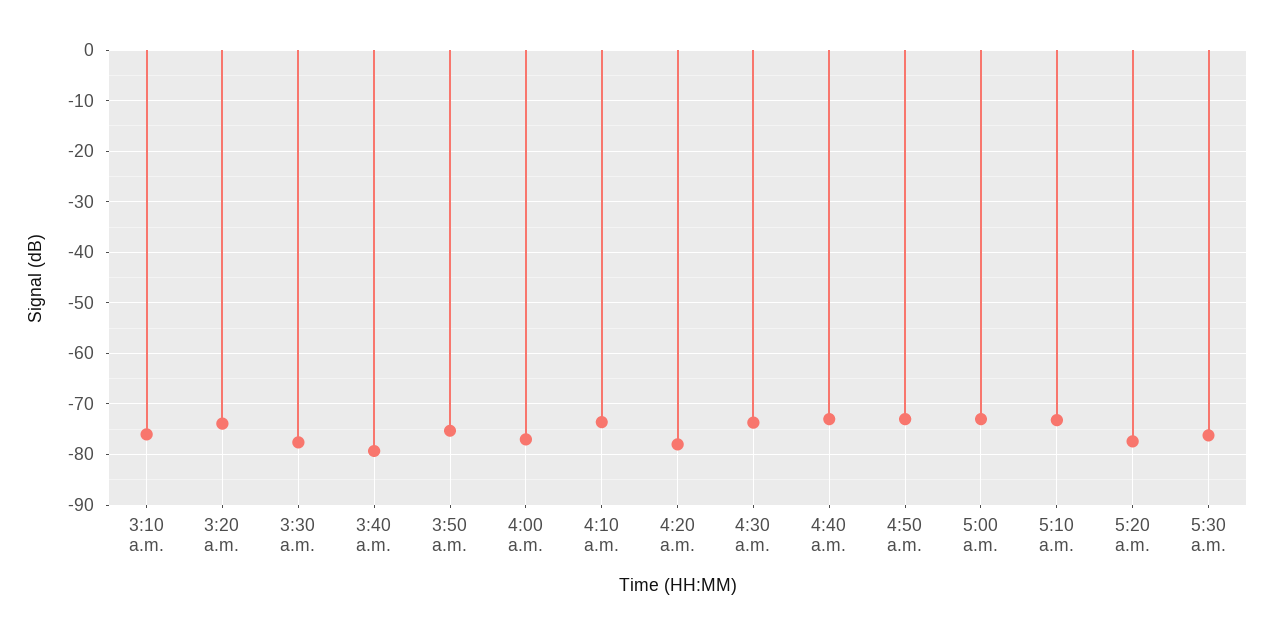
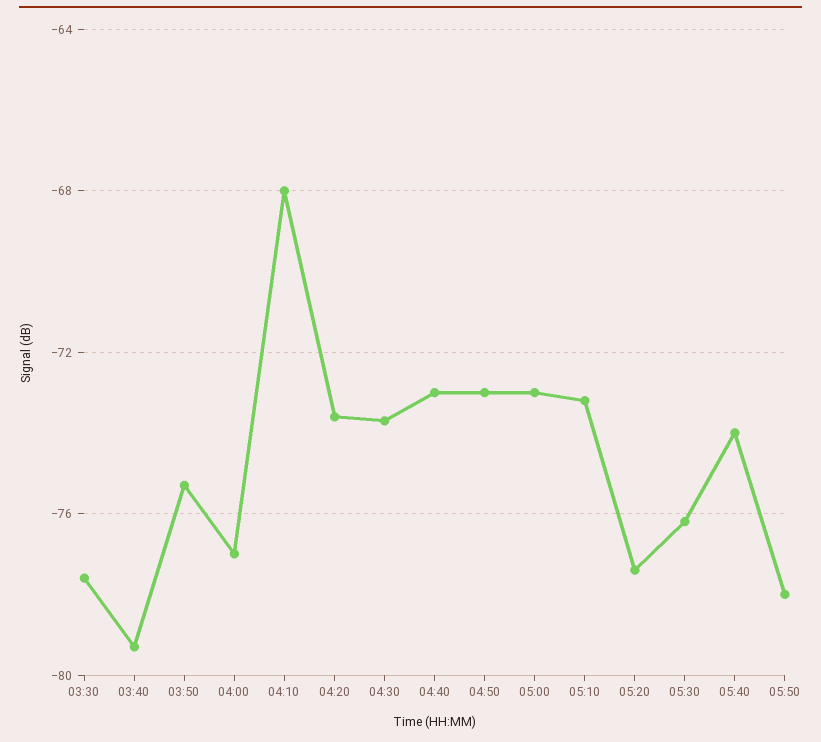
3:10 a.m.: -76 -> none
3:20 a.m.: -74 -> none
4:10 a.m.: -74 -> -68
4:20 a.m.: -78 -> -73.5
05:40: none -> -74
05:50: none -> -78

